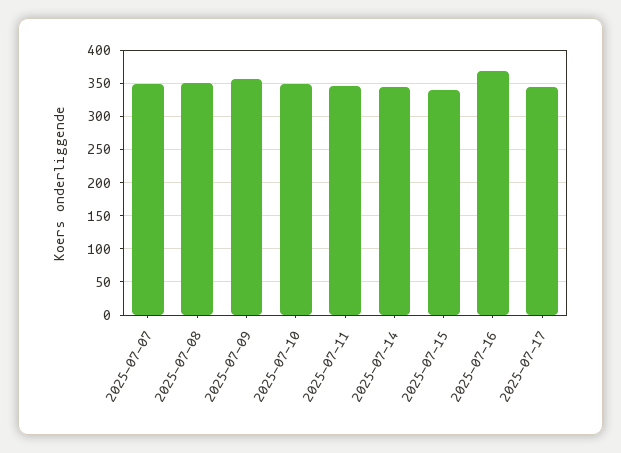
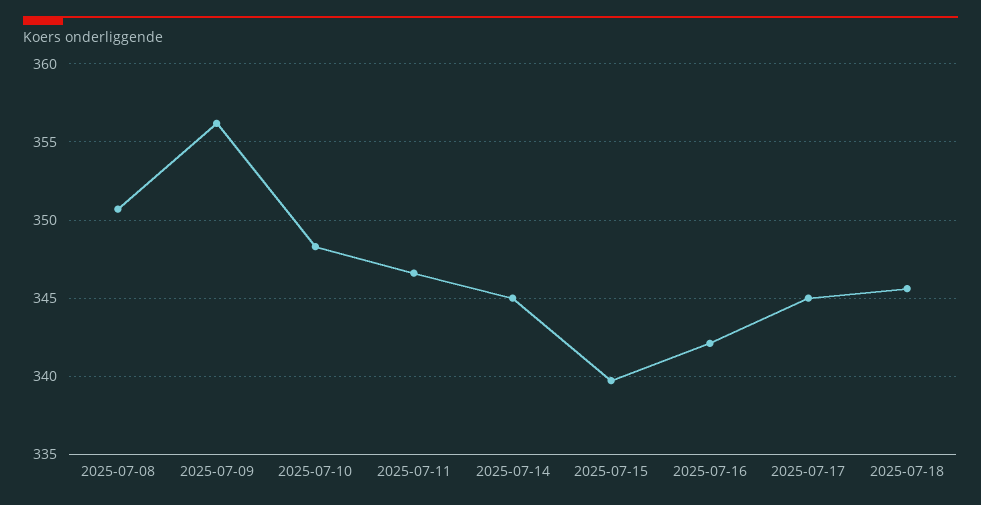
2025-07-07: 350 -> none
2025-07-16: 370 -> 342
2025-07-18: none -> 345.5

